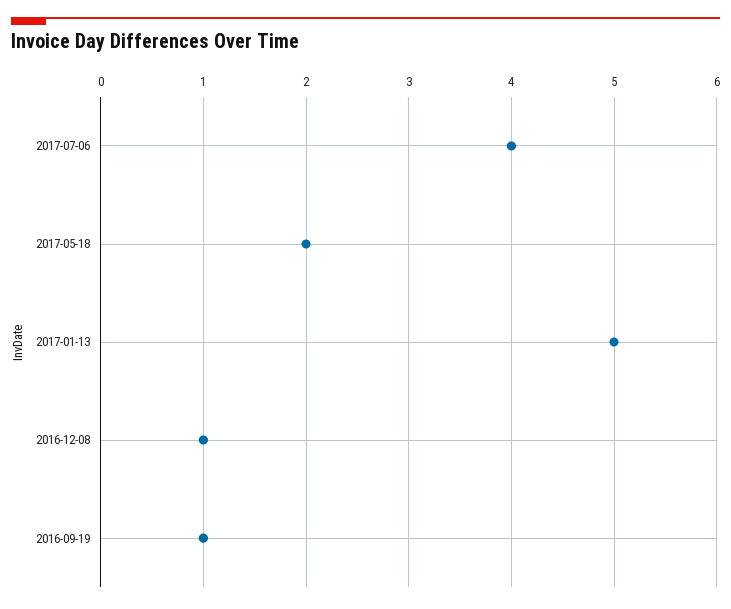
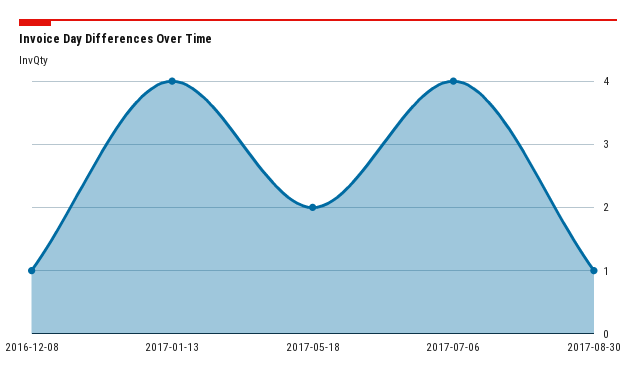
2017-01-13: 5 -> 4
2016-09-19: 1 -> none
2017-08-30: none -> 1

